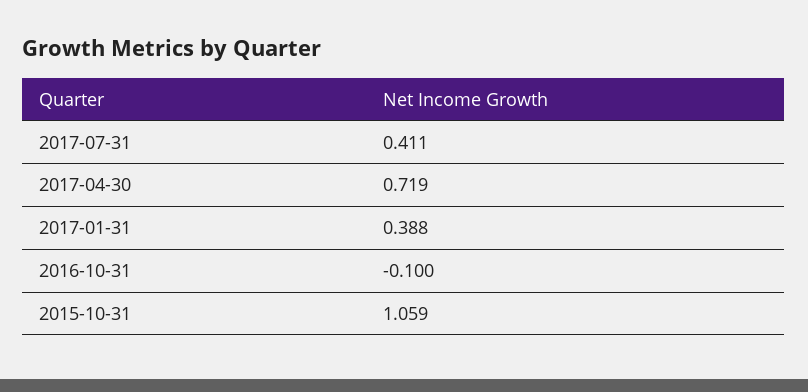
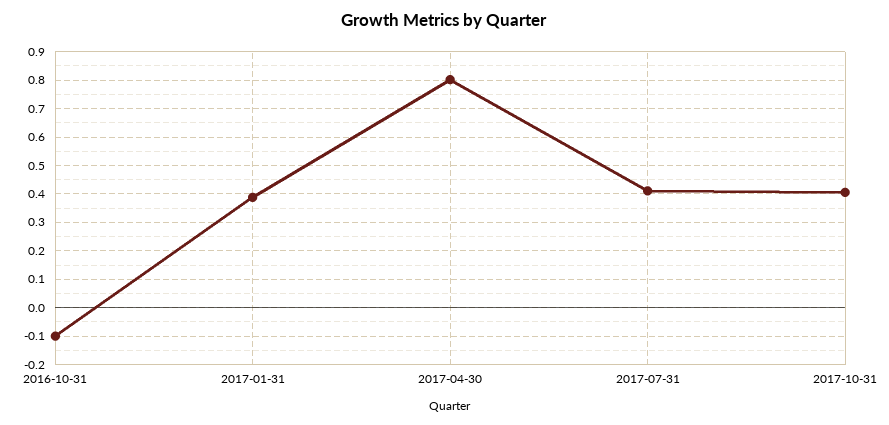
2017-04-30: 0.719 -> 0.8
2015-10-31: 1.059 -> none
2017-10-31: none -> 0.4

